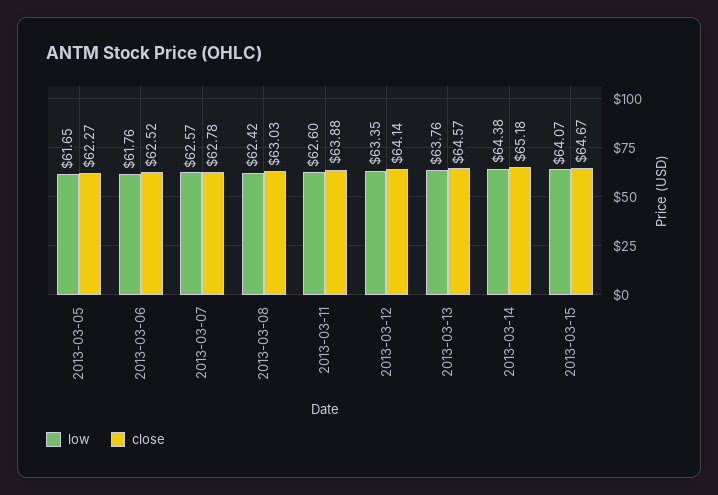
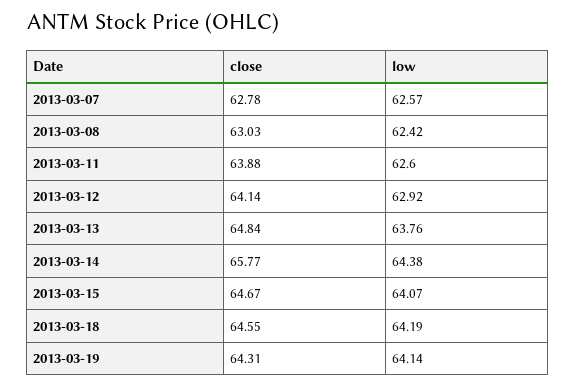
low, 2013-03-05: 61.65 -> none
close, 2013-03-05: 62.27 -> none
low, 2013-03-06: 61.76 -> none
close, 2013-03-06: 62.52 -> none
low, 2013-03-12: 63.35 -> 62.92
close, 2013-03-13: 64.57 -> 64.84
close, 2013-03-14: 65.18 -> 65.77
close, 2013-03-18: none -> 64.55
low, 2013-03-18: none -> 64.19
close, 2013-03-19: none -> 64.31
low, 2013-03-19: none -> 64.14

